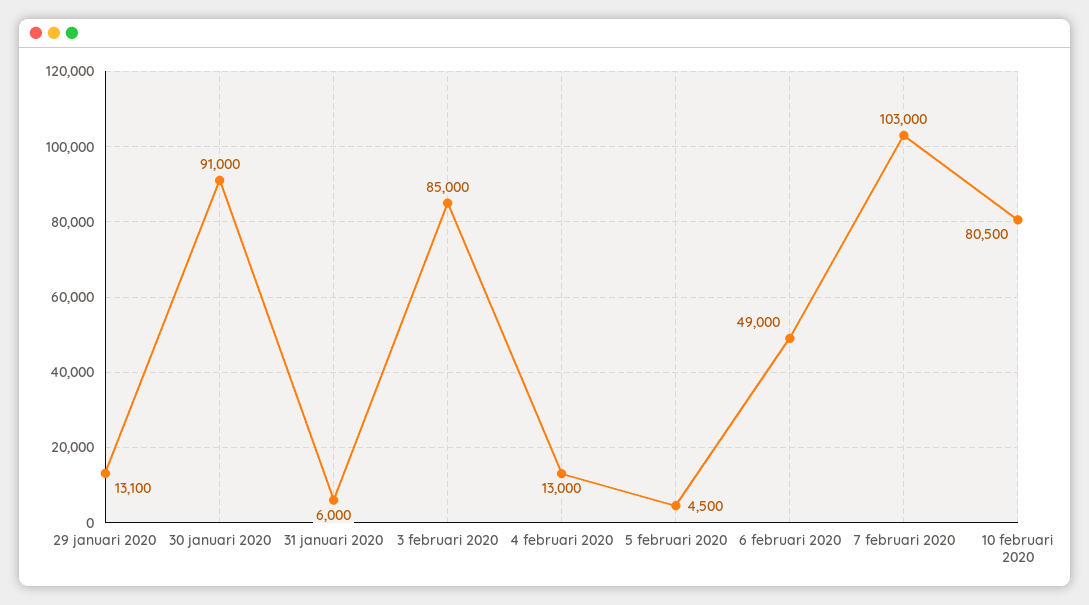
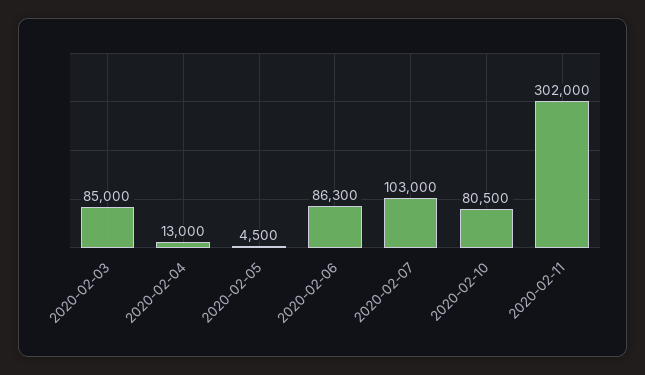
29 januari 2020: 13100 -> none
30 januari 2020: 91000 -> none
31 januari 2020: 6000 -> none
6 februari 2020: 49000 -> 86300
2020-02-11: none -> 302000

